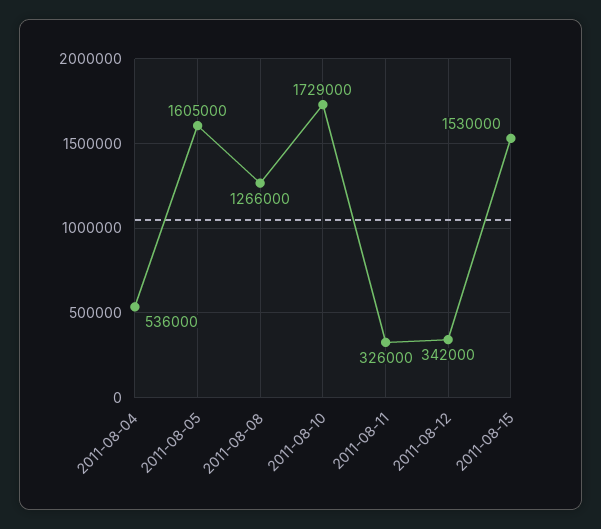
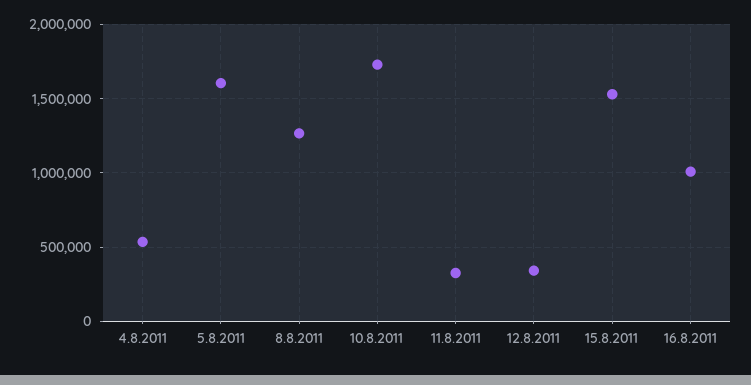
16.8.2011: none -> 1000000

